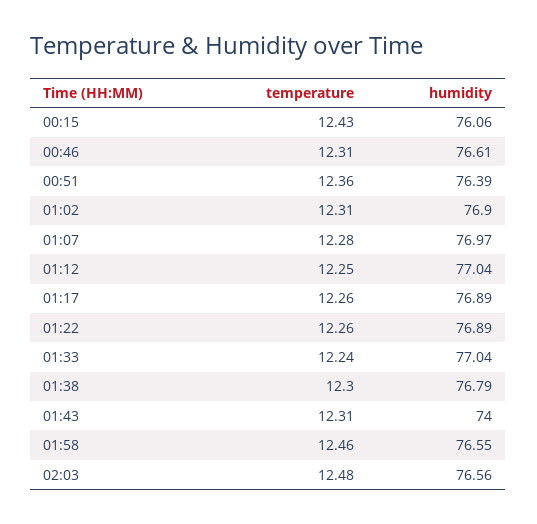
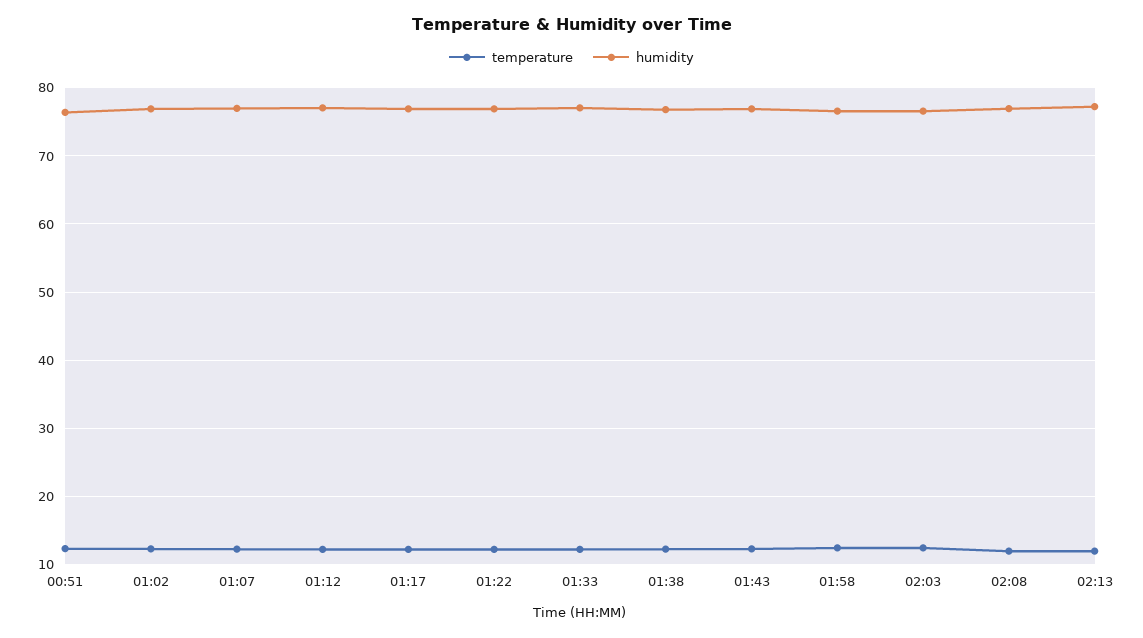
temperature, 00:15: 12.43 -> none
humidity, 00:15: 76.06 -> none
temperature, 00:46: 12.31 -> none
humidity, 00:46: 76.61 -> none
humidity, 01:43: 74 -> 77
temperature, 02:08: none -> 12
humidity, 02:08: none -> 77
temperature, 02:13: none -> 12
humidity, 02:13: none -> 77

